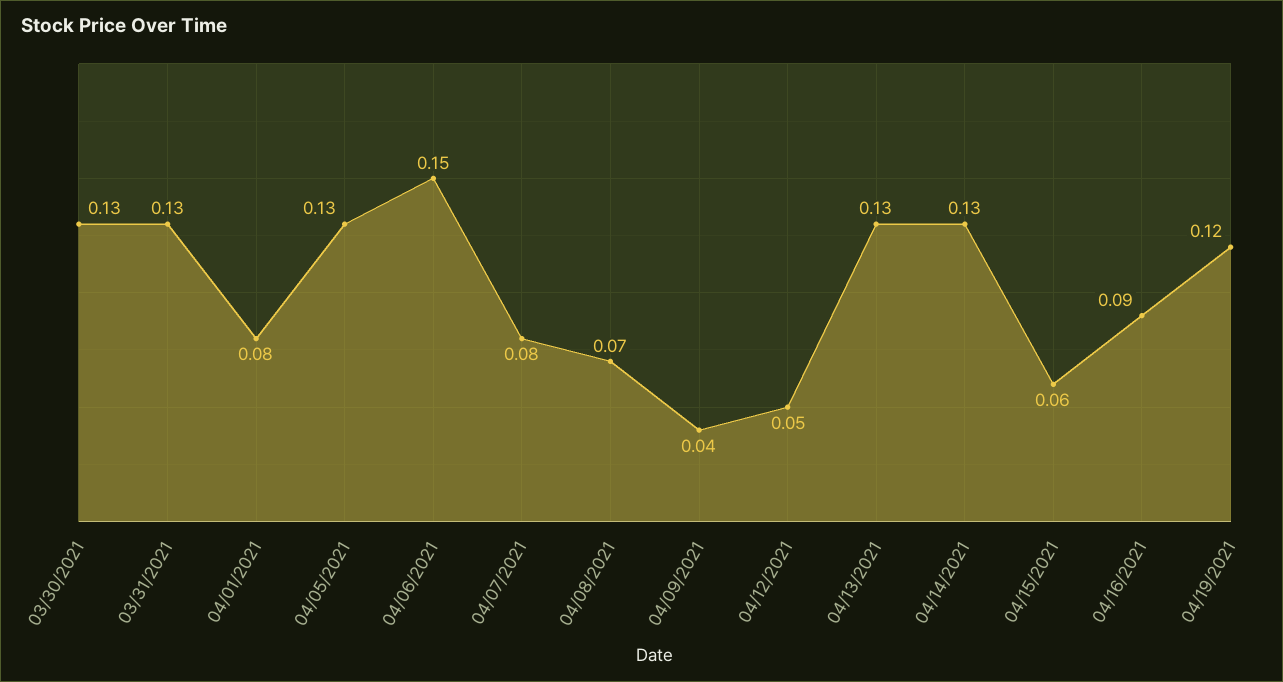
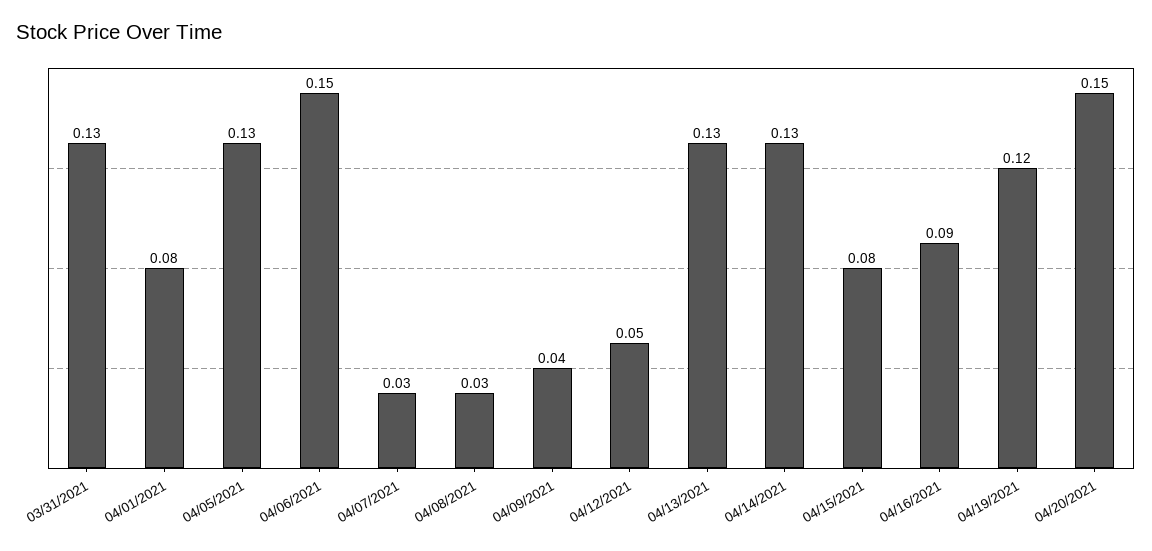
03/30/2021: 0.13 -> none
04/07/2021: 0.08 -> 0.03
04/08/2021: 0.07 -> 0.03
04/15/2021: 0.06 -> 0.08
04/20/2021: none -> 0.15

